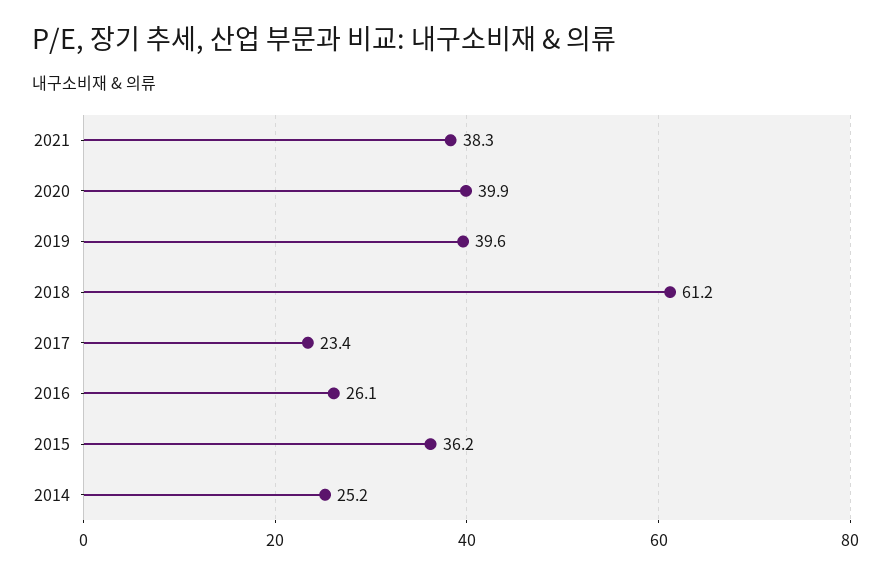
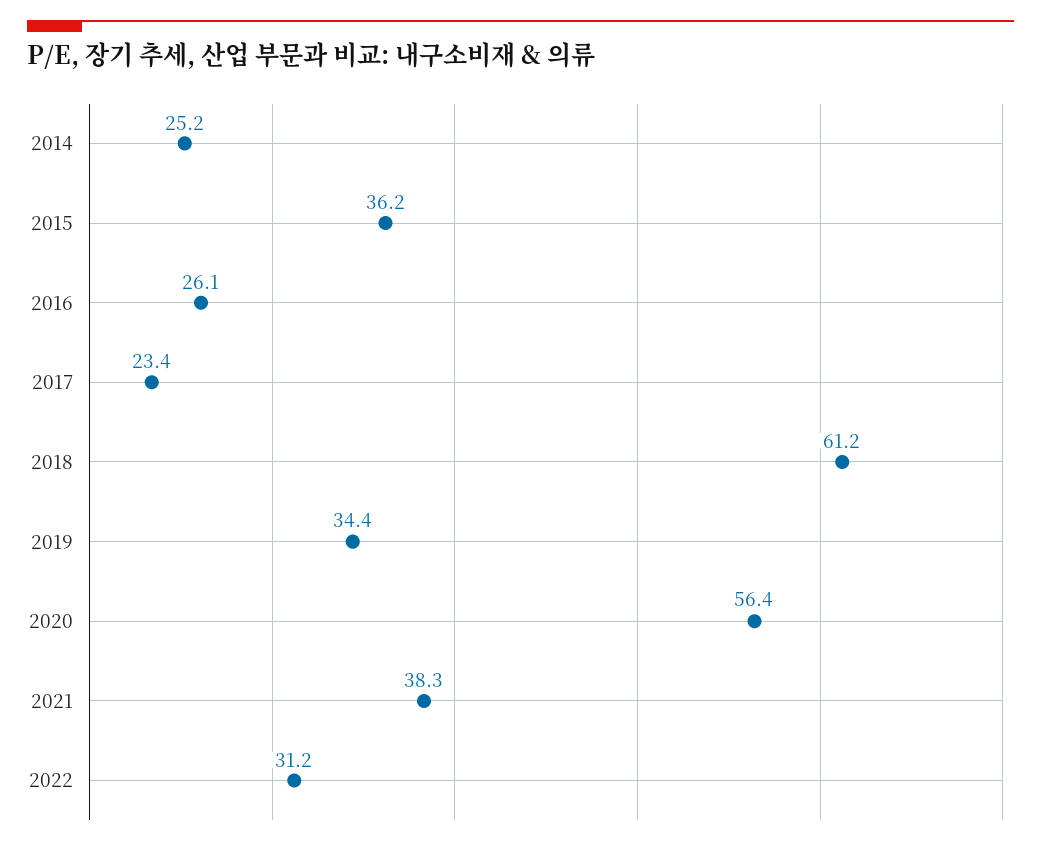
2020: 39.9 -> 56.4
2019: 39.6 -> 34.4
2022: none -> 31.2

